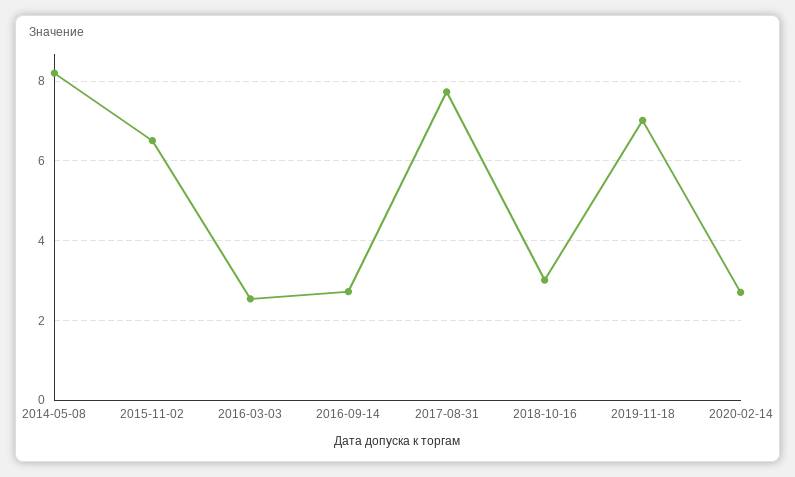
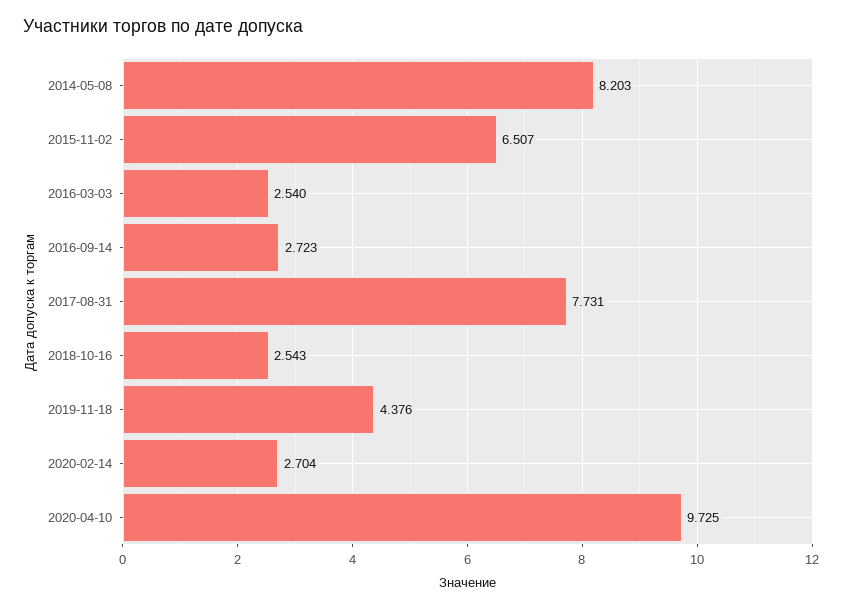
2018-10-16: 3 -> 2.543
2019-11-18: 7 -> 4.376
2020-04-10: none -> 9.725

